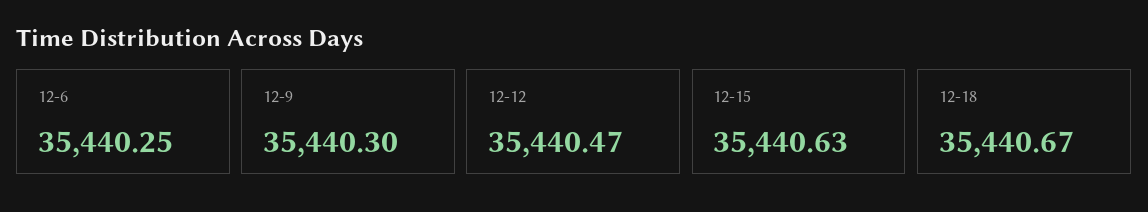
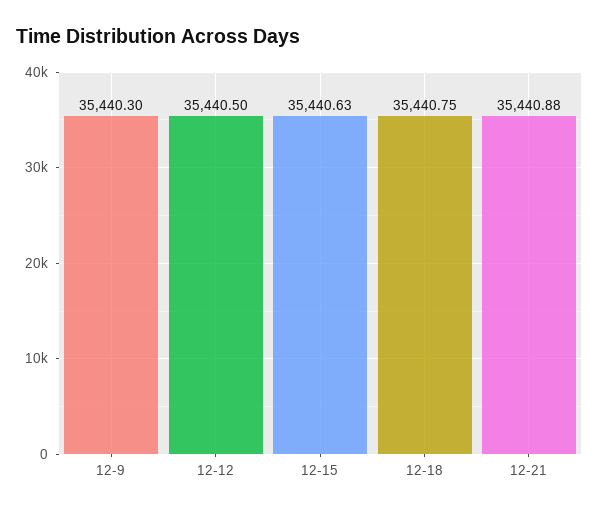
12-6: 35440.25 -> none
12-12: 35440.47 -> 35440.5
12-18: 35440.67 -> 35440.75
12-21: none -> 35440.88

